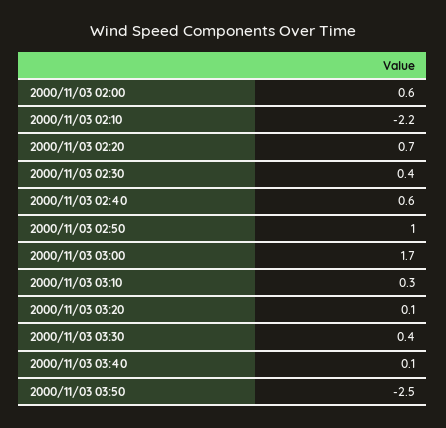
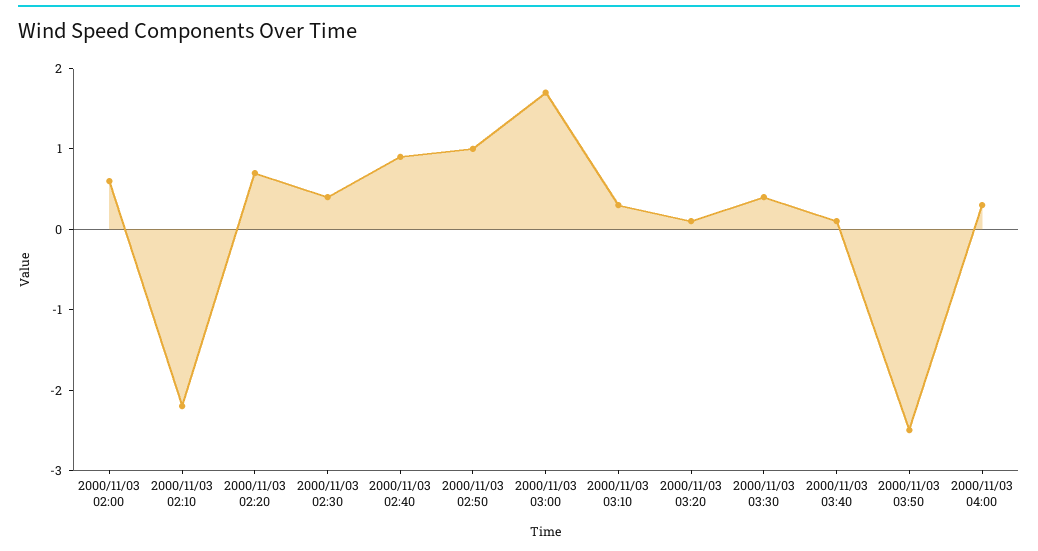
2000/11/03 02:40: 0.6 -> 0.9
2000/11/03 04:00: none -> 0.3

